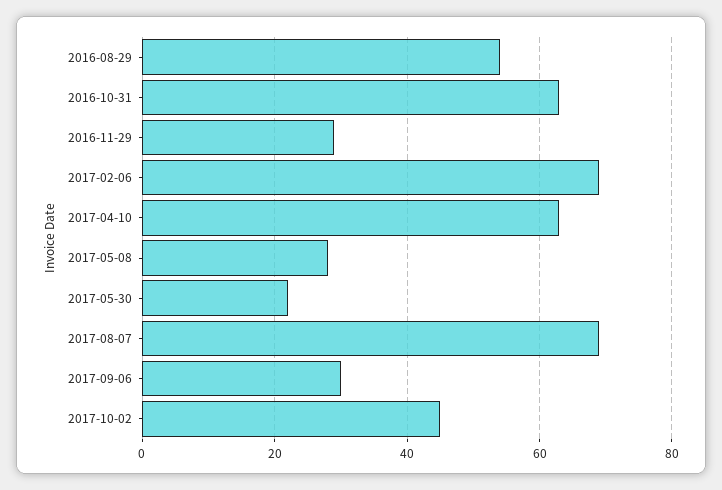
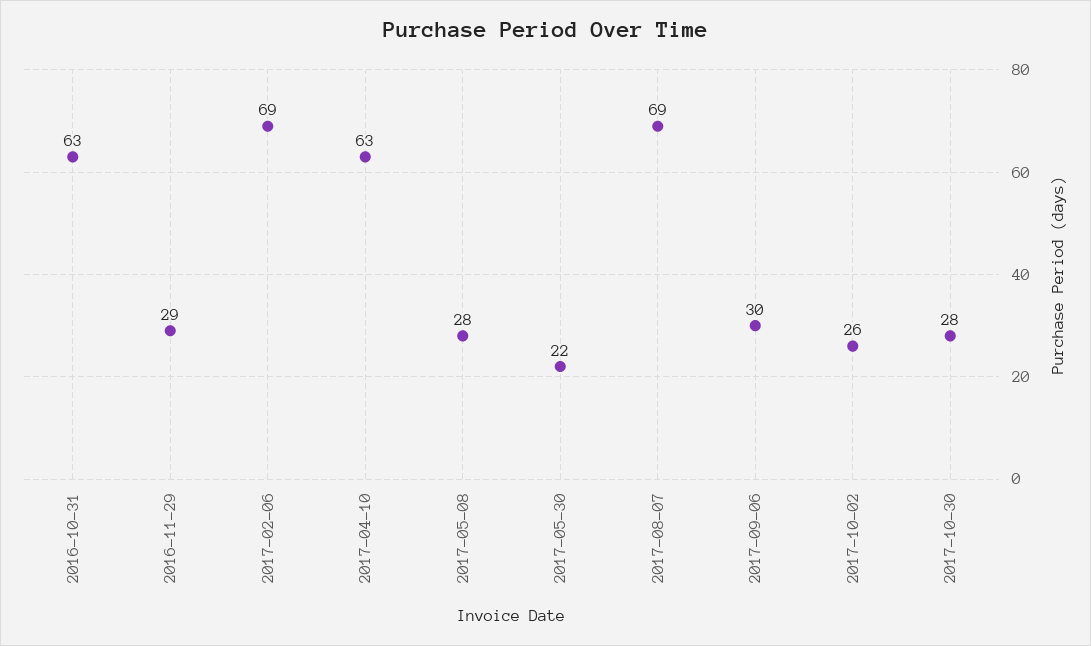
2016-08-29: 55 -> none
2017-10-02: 45 -> 26
2017-10-30: none -> 28

